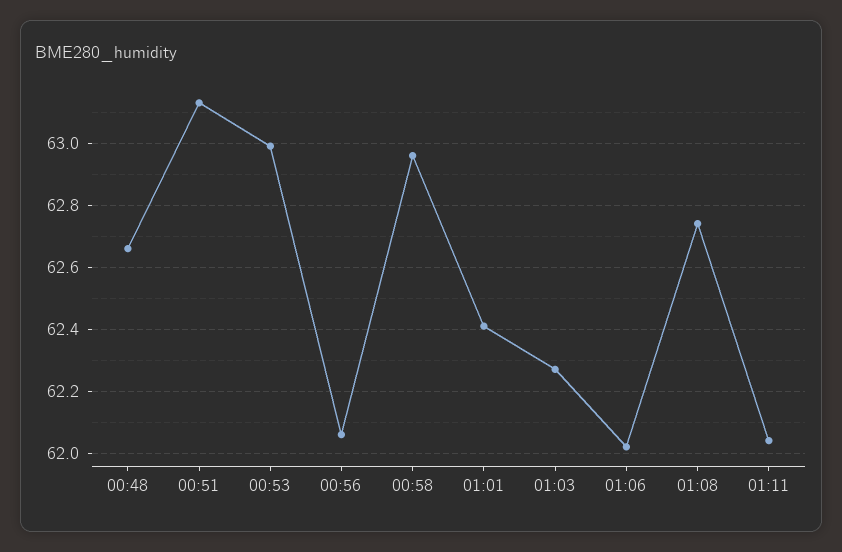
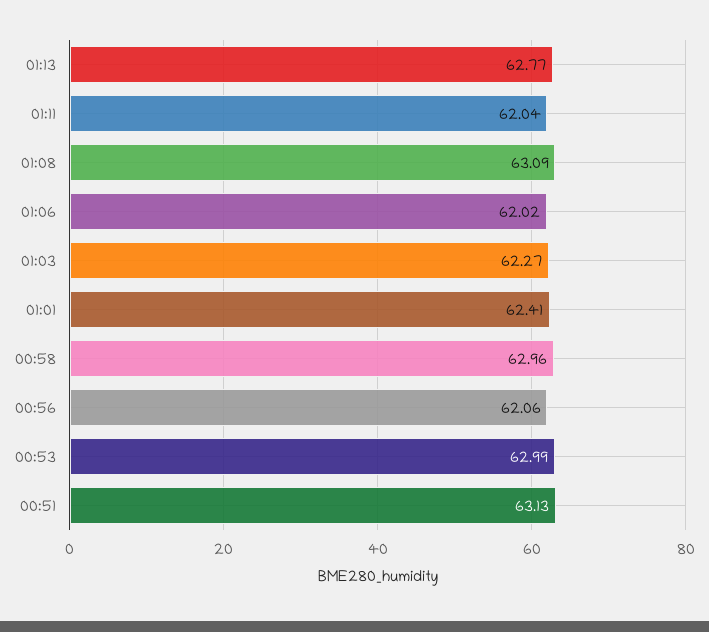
00:48: 62.65 -> none
01:08: 62.75 -> 63.09
01:13: none -> 62.77

